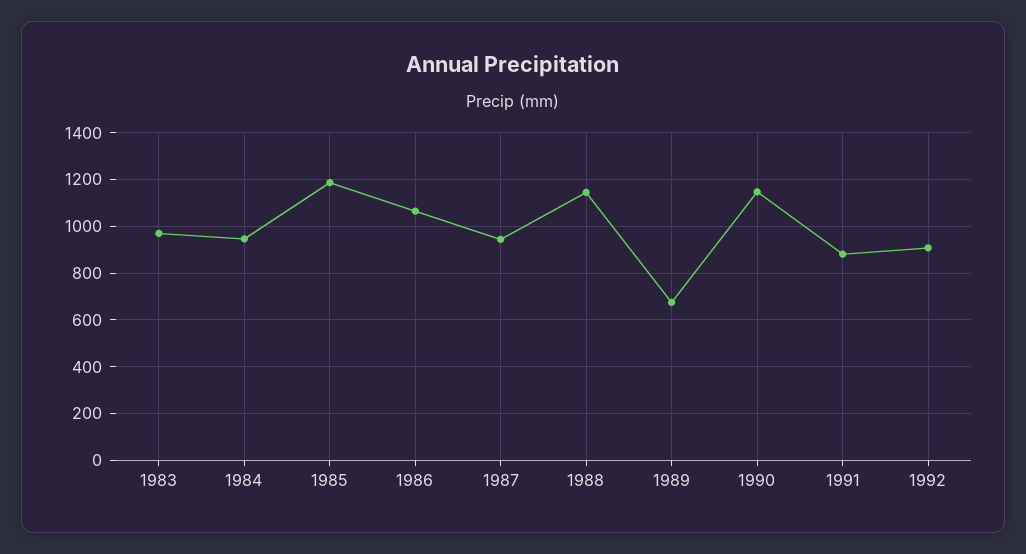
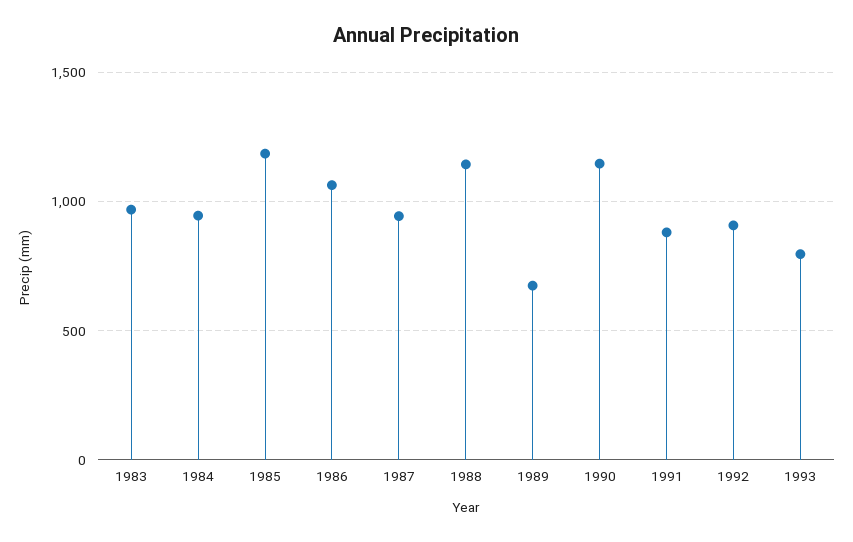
1993: none -> 800

